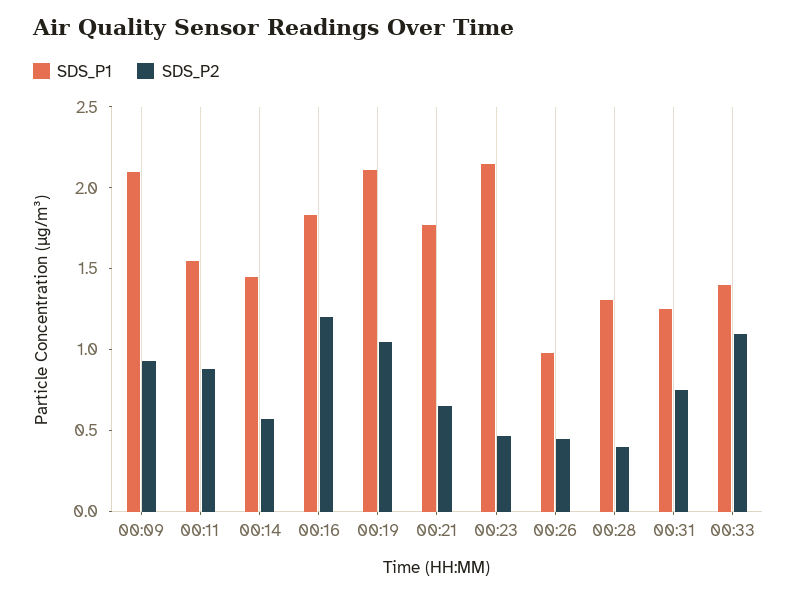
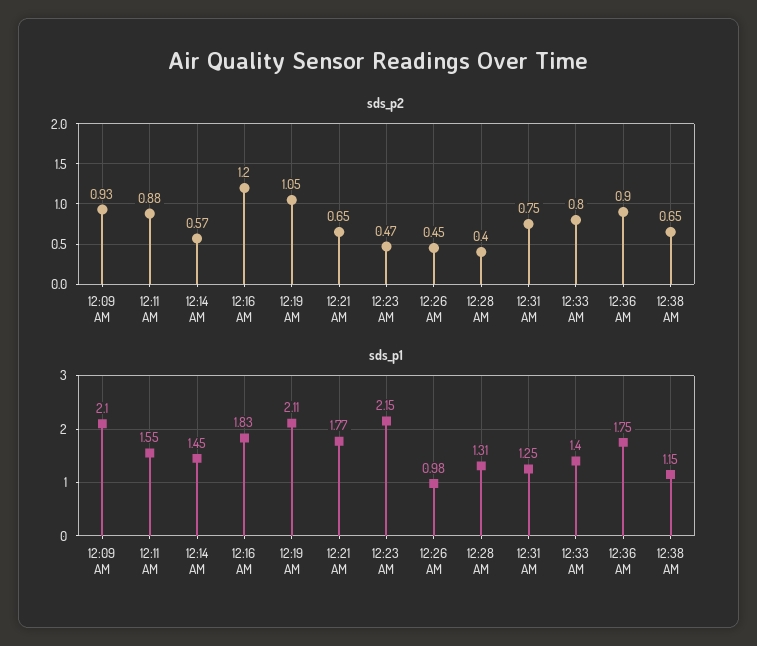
SDS_P2, 00:33: 1.1 -> 0.8
SDS_P2, 12:36 AM: none -> 0.9
SDS_P2, 12:38 AM: none -> 0.65
SDS_P1, 12:36 AM: none -> 1.75
SDS_P1, 12:38 AM: none -> 1.15

